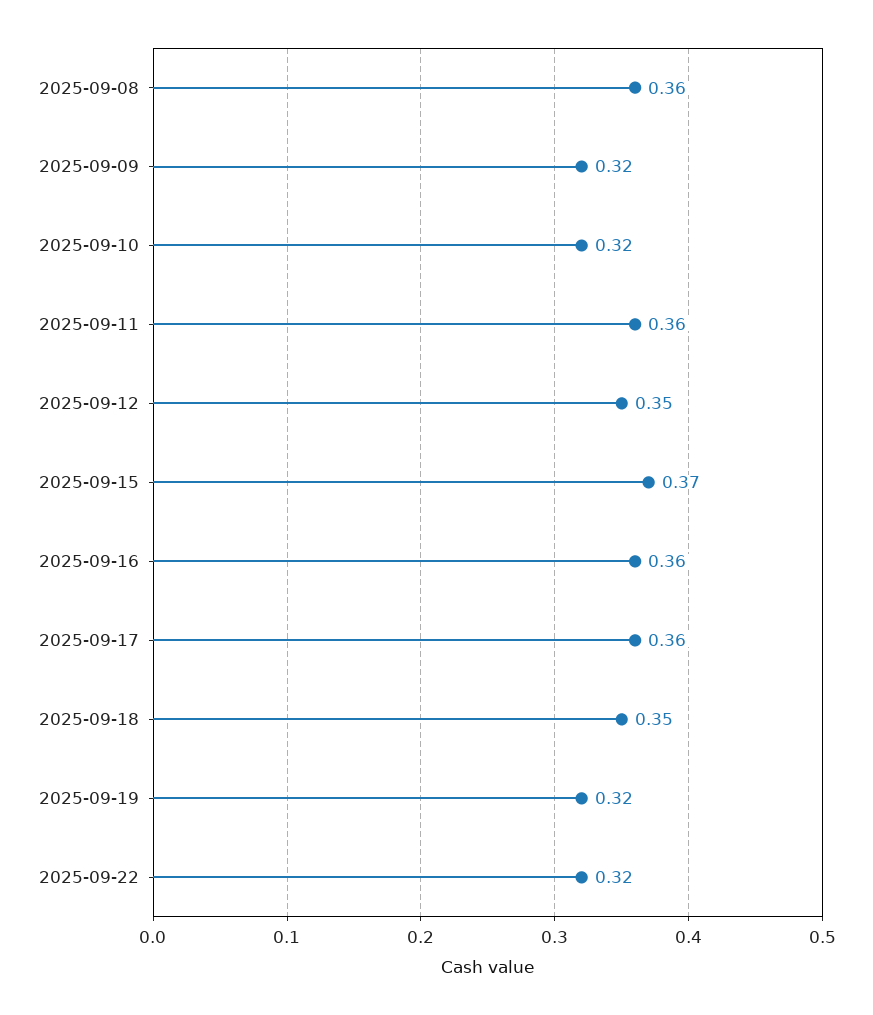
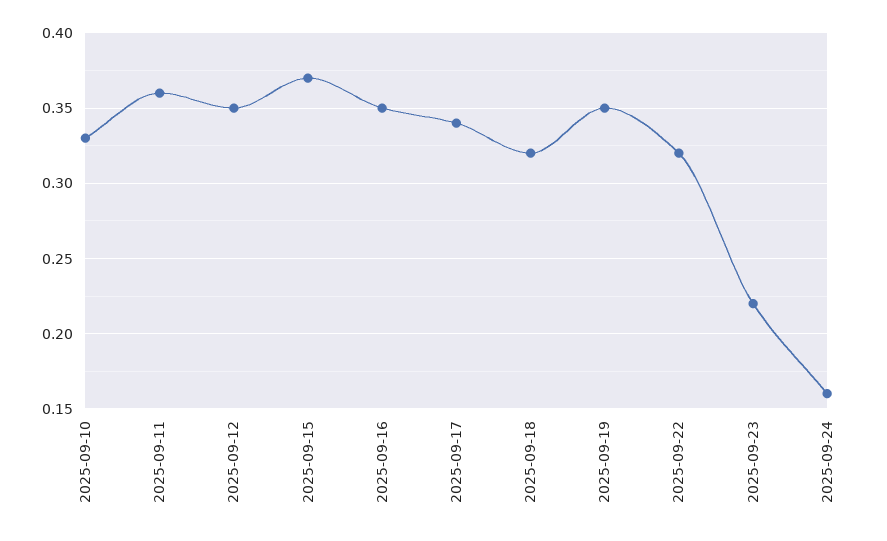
2025-09-08: 0.36 -> none
2025-09-09: 0.32 -> none
2025-09-10: 0.32 -> 0.33
2025-09-16: 0.36 -> 0.35
2025-09-17: 0.36 -> 0.34
2025-09-18: 0.35 -> 0.32
2025-09-19: 0.32 -> 0.35
2025-09-23: none -> 0.22
2025-09-24: none -> 0.16

